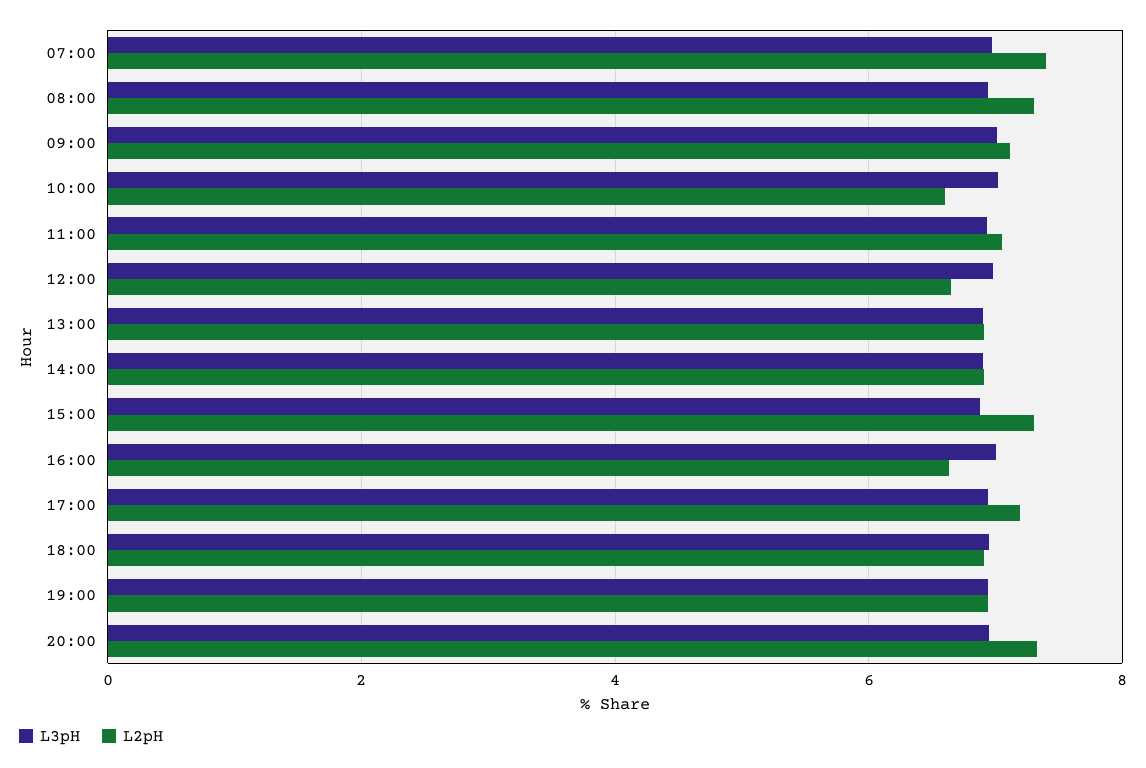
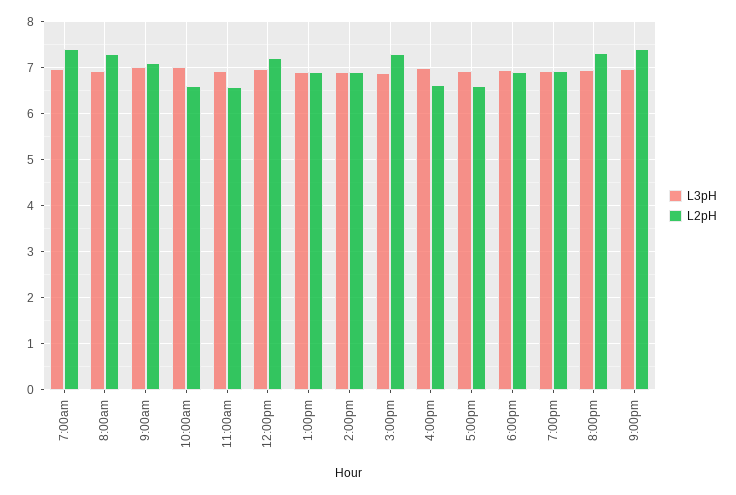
L2pH, 11:00: 7 -> 6.6
L2pH, 12:00: 6.6 -> 7.2
L2pH, 17:00: 7.2 -> 6.6
L3pH, 9:00pm: none -> 7
L2pH, 9:00pm: none -> 7.4

